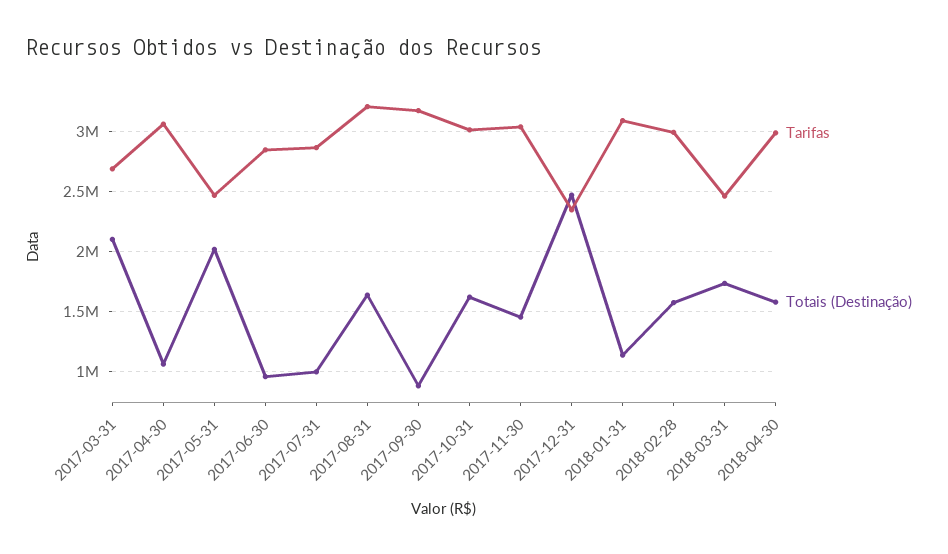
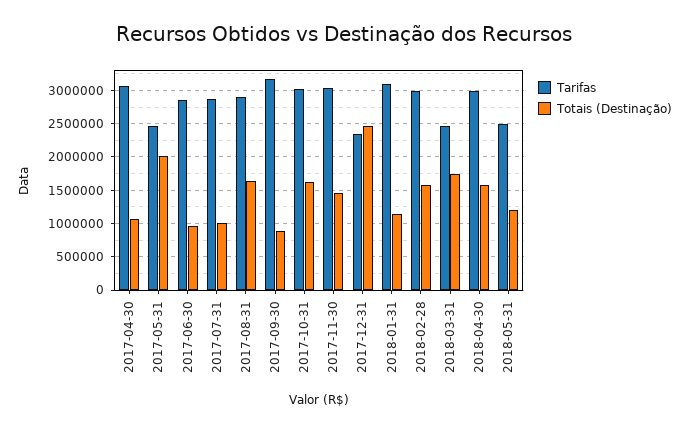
Tarifas, 2017-03-31: 2700000 -> none
Totais (Destinação), 2017-03-31: 2100000 -> none
Tarifas, 2017-08-31: 3200000 -> 2900000
Tarifas, 2018-05-31: none -> 2500000
Totais (Destinação), 2018-05-31: none -> 1200000

